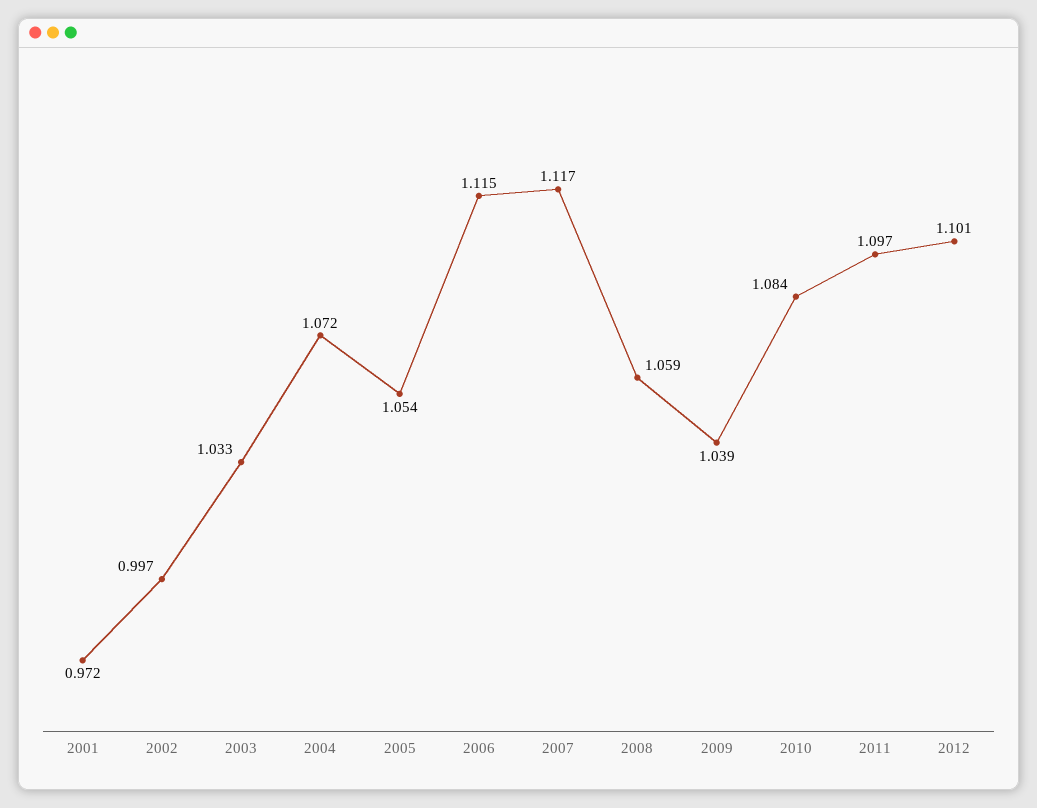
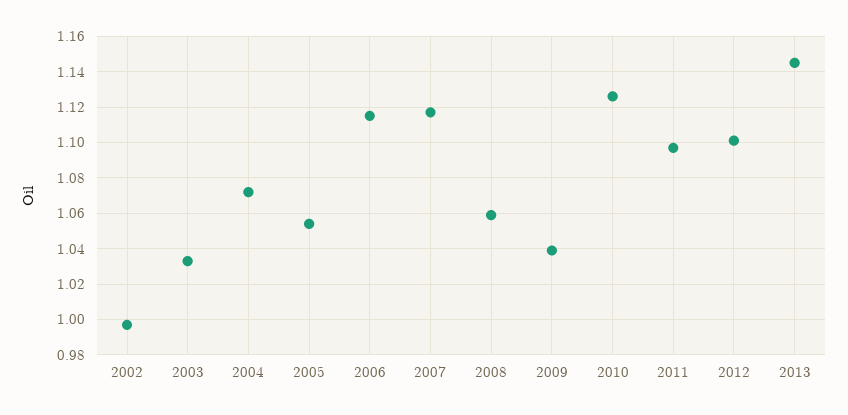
2001: 0.972 -> none
2010: 1.084 -> 1.125
2013: none -> 1.145

